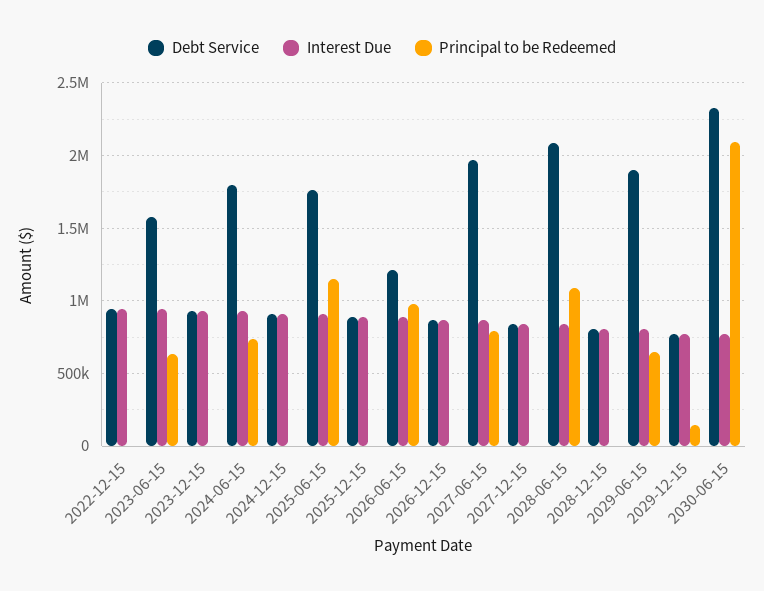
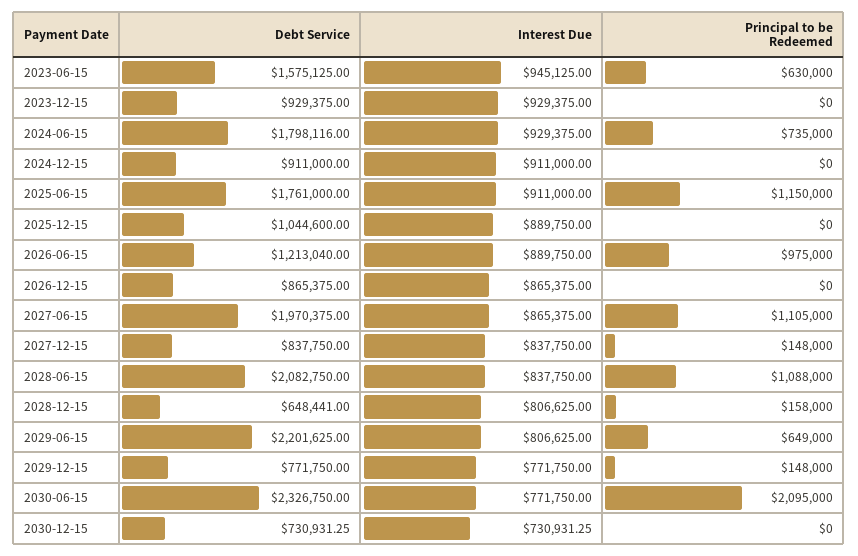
Debt Service, 2022-12-15: 950000 -> none
Interest Due, 2022-12-15: 950000 -> none
Principal to be Redeemed, 2022-12-15: 0 -> none
Debt Service, 2025-12-15: 900000 -> 1044600
Principal to be Redeemed, 2027-06-15: 800000 -> 1105000
Principal to be Redeemed, 2027-12-15: 0 -> 148000
Debt Service, 2028-12-15: 800000 -> 648441
Principal to be Redeemed, 2028-12-15: 0 -> 158000
Debt Service, 2029-06-15: 1900000 -> 2201625
Debt Service, 2030-12-15: none -> 730931.25
Interest Due, 2030-12-15: none -> 730931.25
Principal to be Redeemed, 2030-12-15: none -> 0

